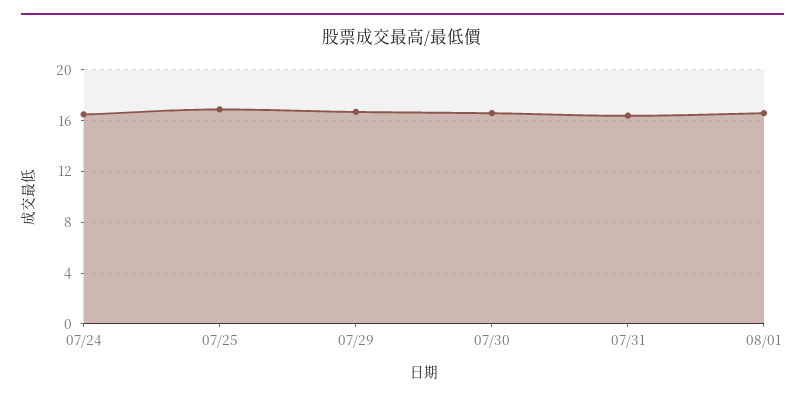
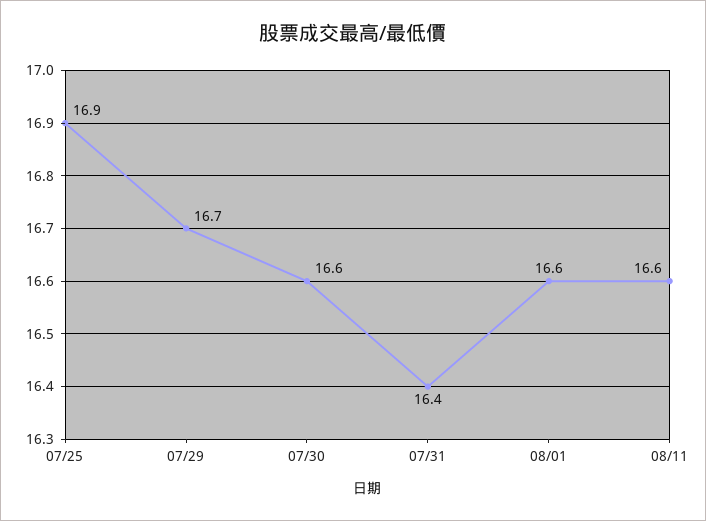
07/24: 16.5 -> none
08/11: none -> 16.6

